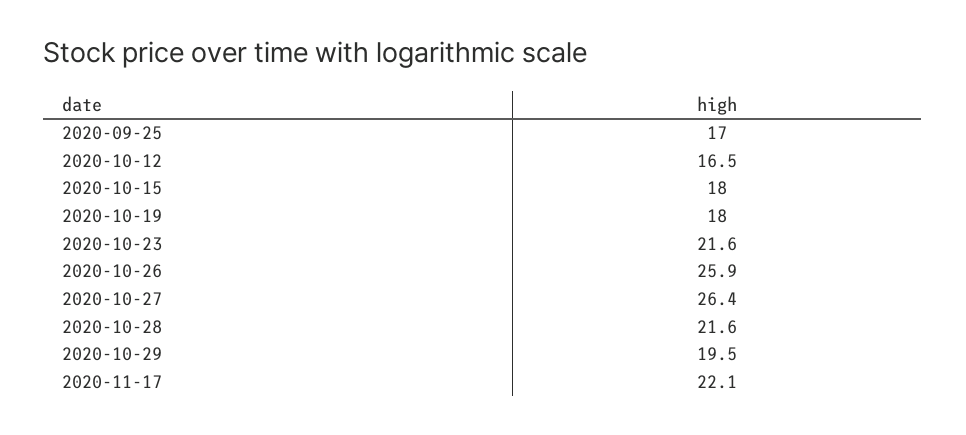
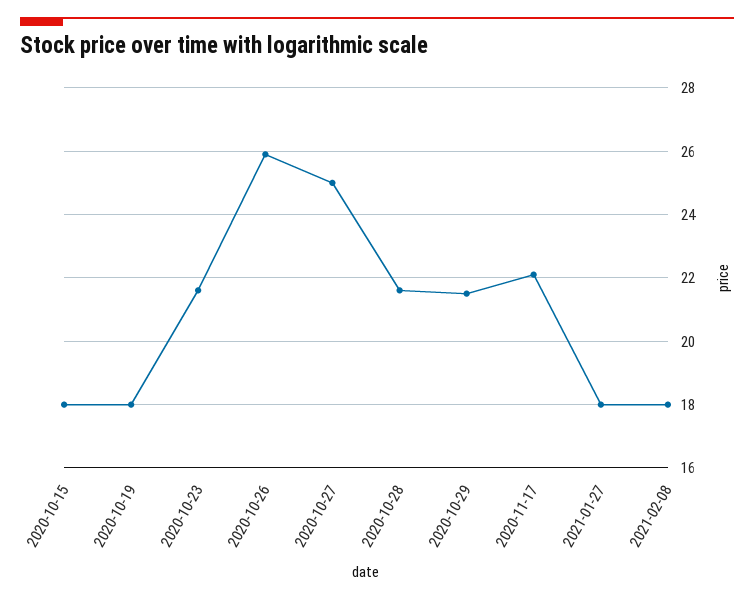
2020-09-25: 17 -> none
2020-10-12: 16.5 -> none
2020-10-27: 26.4 -> 25
2020-10-29: 19.5 -> 21.5
2021-01-27: none -> 18
2021-02-08: none -> 18

